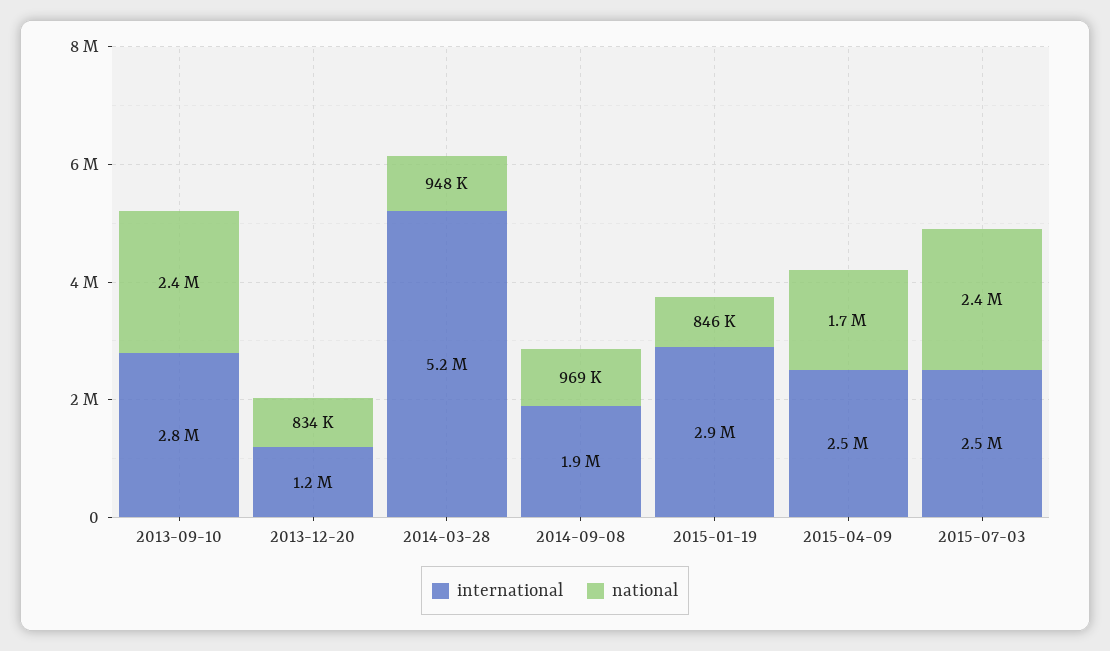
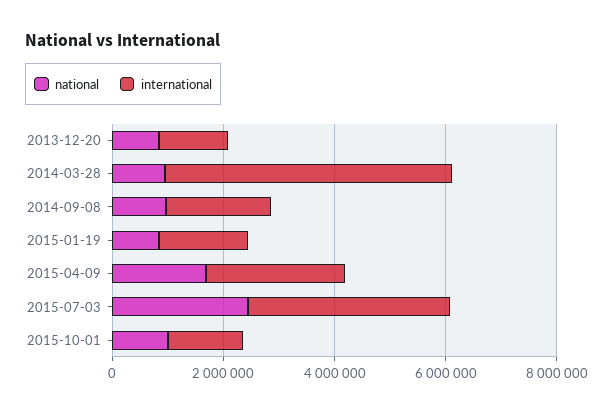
international, 2013-09-10: 2800000 -> none
national, 2013-09-10: 2400000 -> none
international, 2015-01-19: 2900000 -> 1500000
international, 2015-07-03: 2500000 -> 3500000
national, 2015-10-01: none -> 1000000
international, 2015-10-01: none -> 1500000

